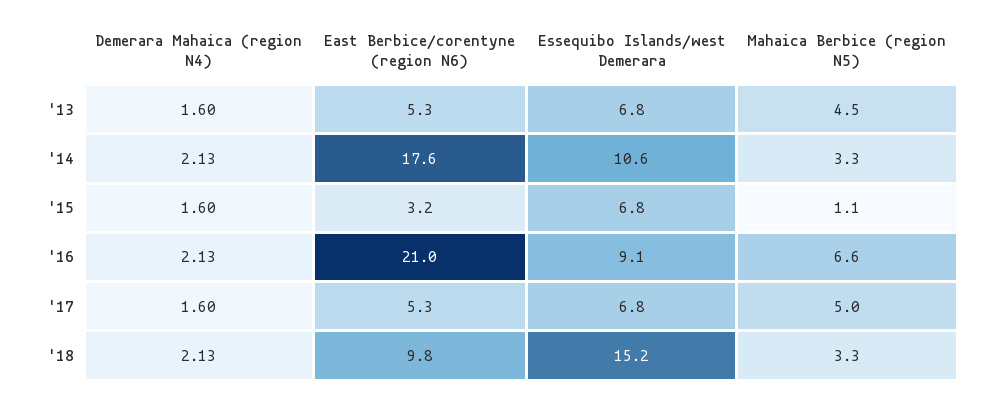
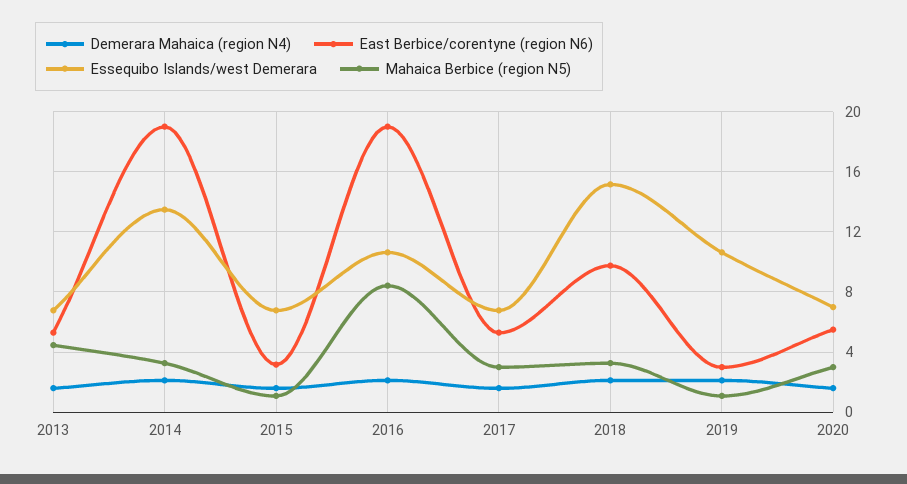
East Berbice/corentyne (region N6), '14: 17.6 -> 19
Essequibo Islands/west Demerara, '14: 10.6 -> 13.5
East Berbice/corentyne (region N6), '16: 21 -> 19
Essequibo Islands/west Demerara, '16: 9.1 -> 10.5
Mahaica Berbice (region N5), '16: 6.6 -> 8.5
Mahaica Berbice (region N5), '17: 5 -> 3
Demerara Mahaica (region N4), 2019: none -> 2
East Berbice/corentyne (region N6), 2019: none -> 3
Essequibo Islands/west Demerara, 2019: none -> 10.5
Mahaica Berbice (region N5), 2019: none -> 1
Demerara Mahaica (region N4), 2020: none -> 1.5
East Berbice/corentyne (region N6), 2020: none -> 5.5
Essequibo Islands/west Demerara, 2020: none -> 7
Mahaica Berbice (region N5), 2020: none -> 3

